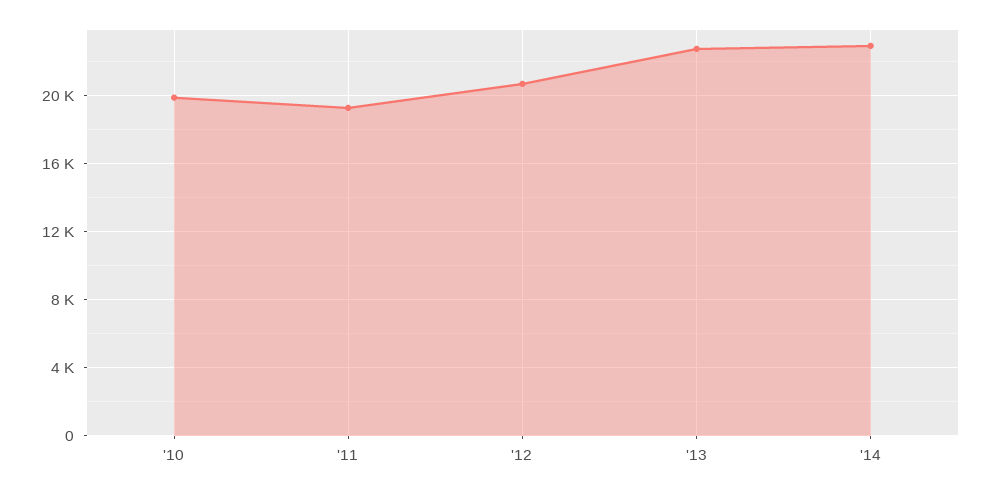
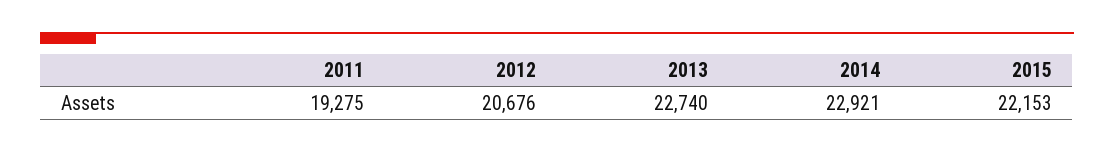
'10: 20000 -> none
2015: none -> 22153

